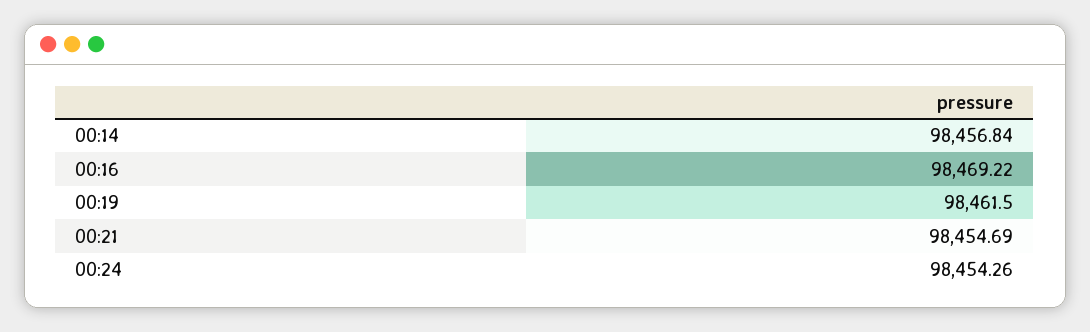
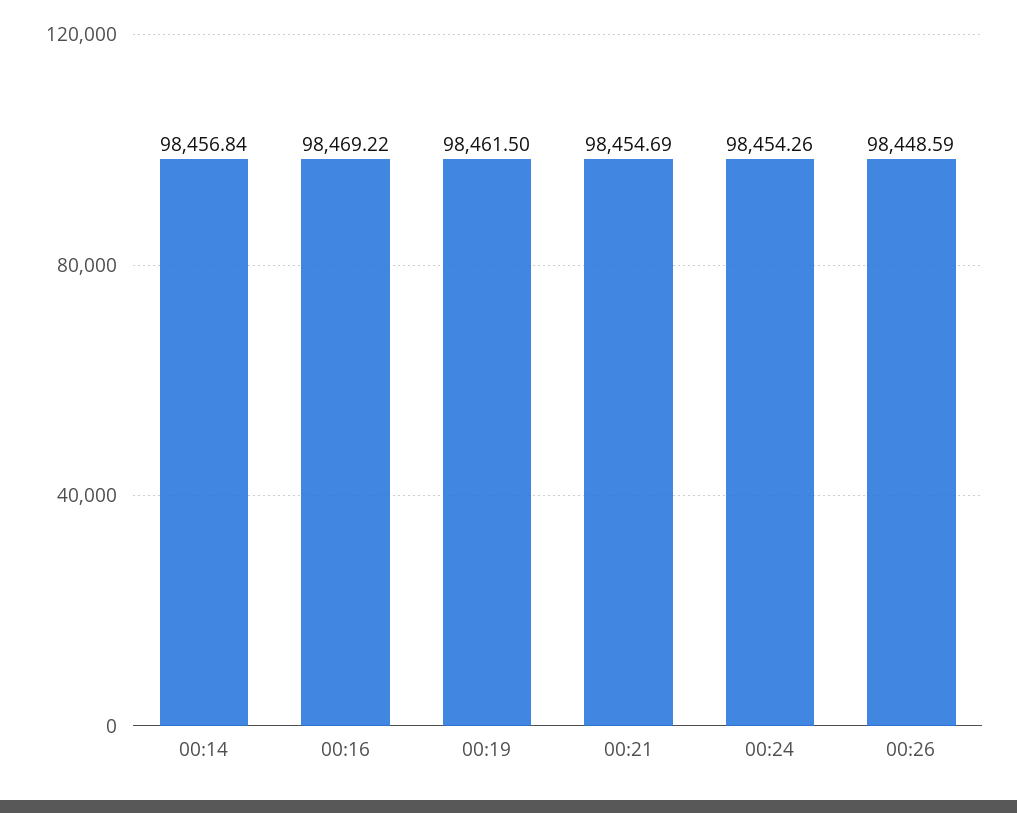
00:26: none -> 98448.59

